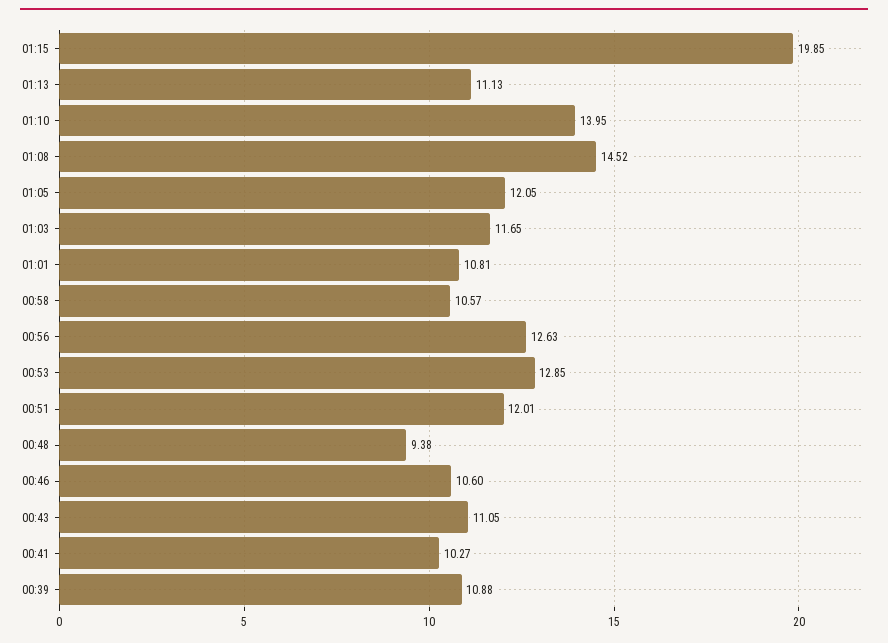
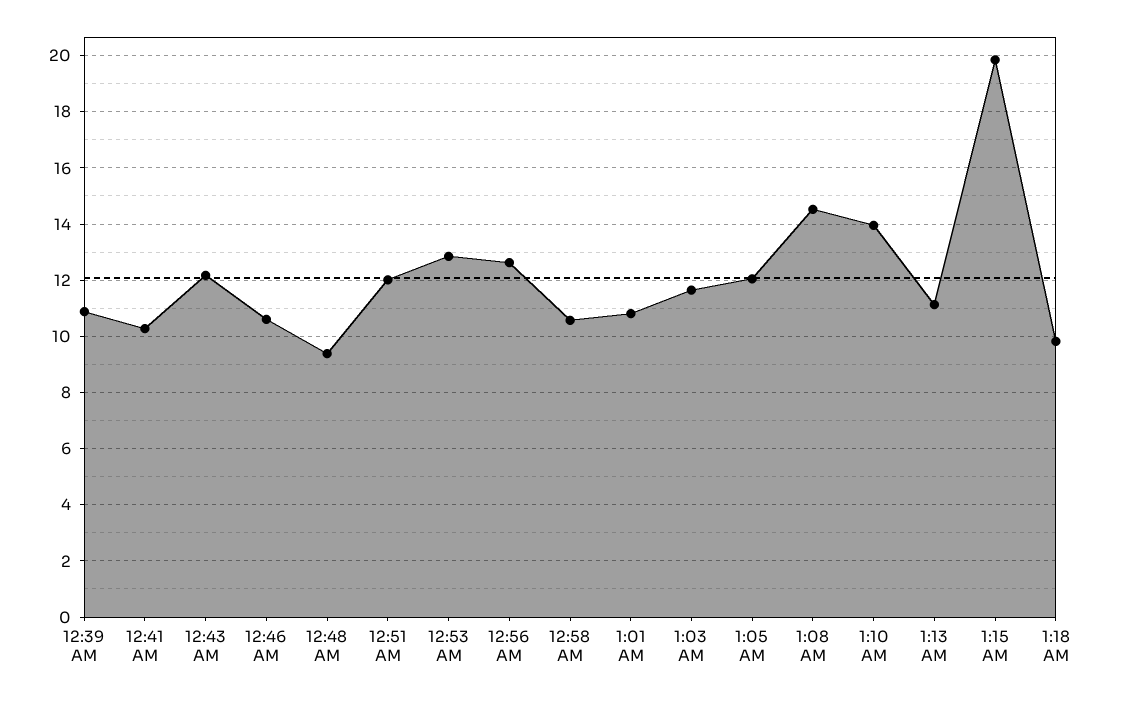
00:43: 11.05 -> 12.25
1:18 AM: none -> 9.75

